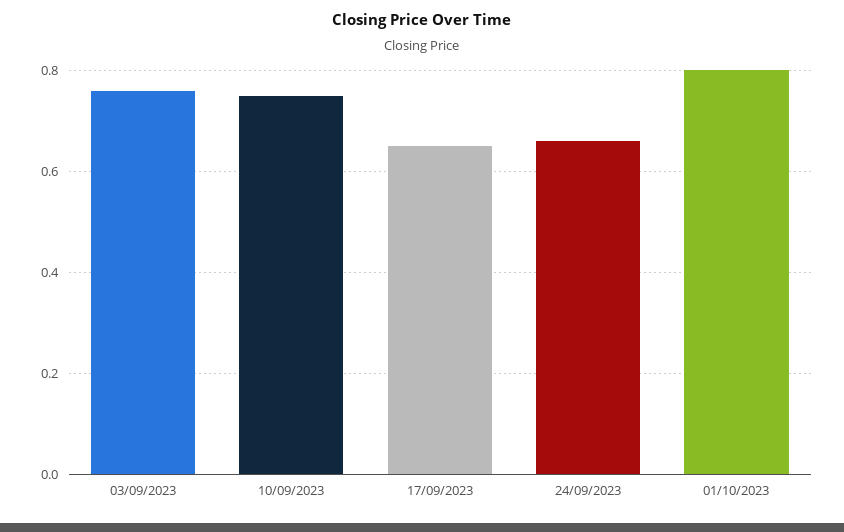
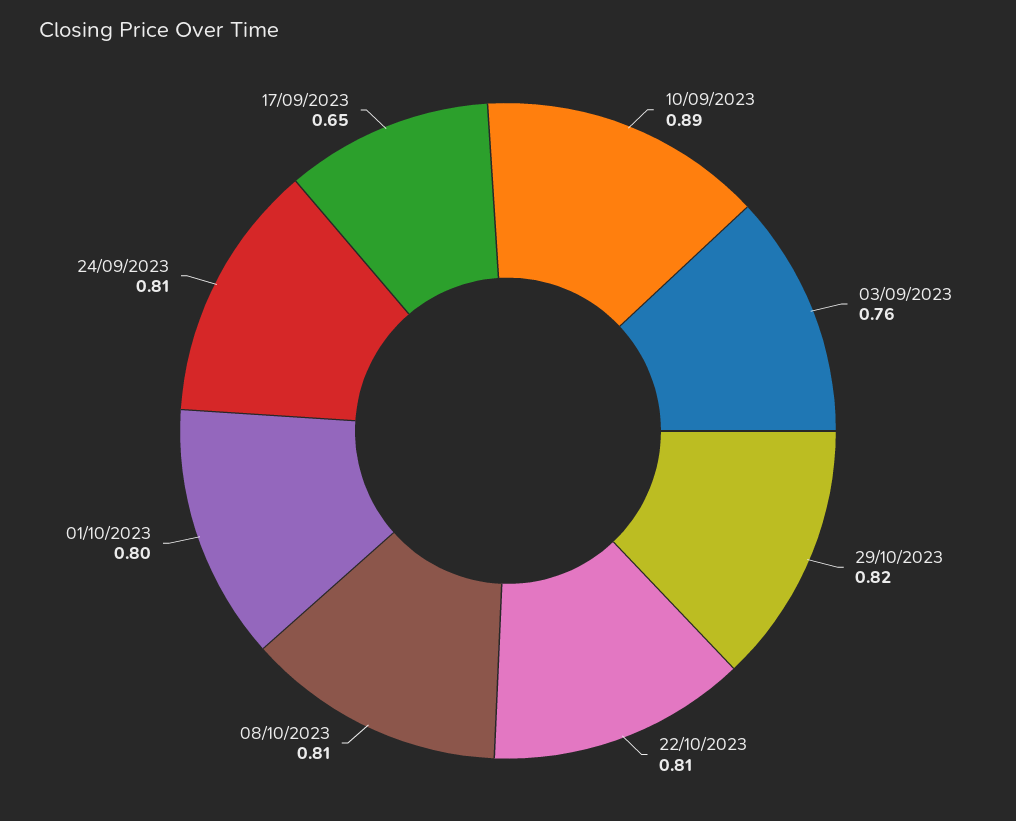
10/09/2023: 0.75 -> 0.89
24/09/2023: 0.65 -> 0.81
29/10/2023: none -> 0.82
22/10/2023: none -> 0.81
08/10/2023: none -> 0.81

